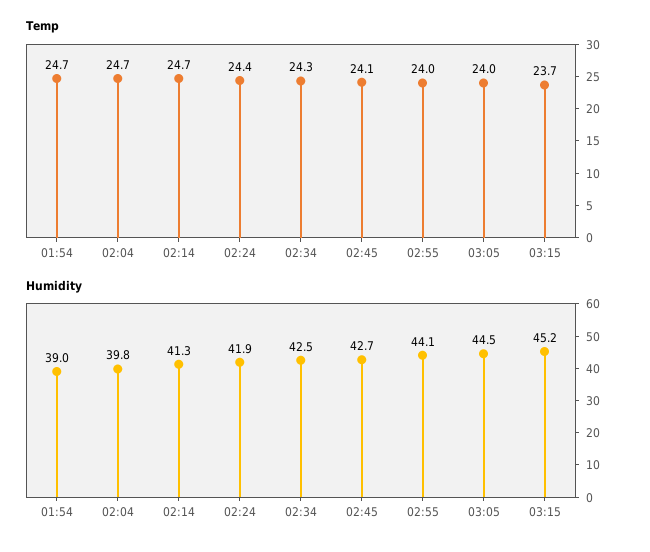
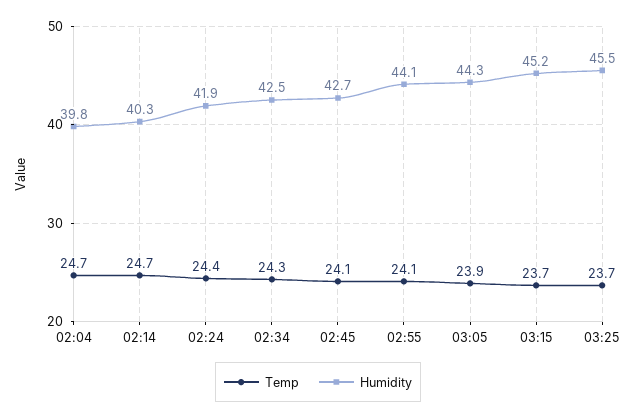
Temp, 01:54: 24.7 -> none
Temp, 02:55: 24 -> 24.1
Temp, 03:05: 24 -> 23.9
Humidity, 01:54: 39 -> none
Humidity, 02:14: 41.3 -> 40.3
Humidity, 03:05: 44.5 -> 44.3
Temp, 03:25: none -> 23.7
Humidity, 03:25: none -> 45.5

